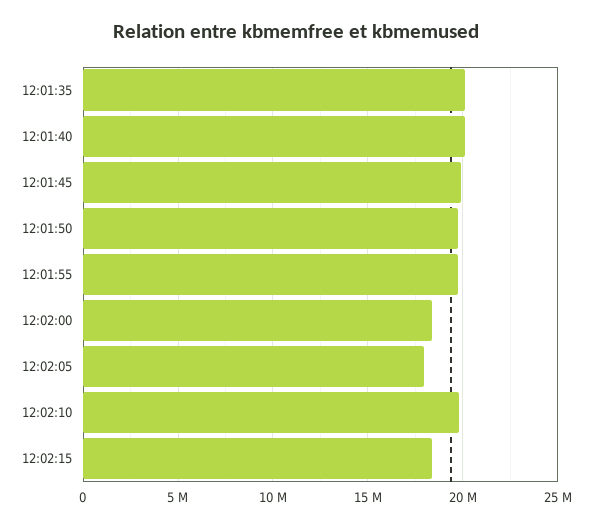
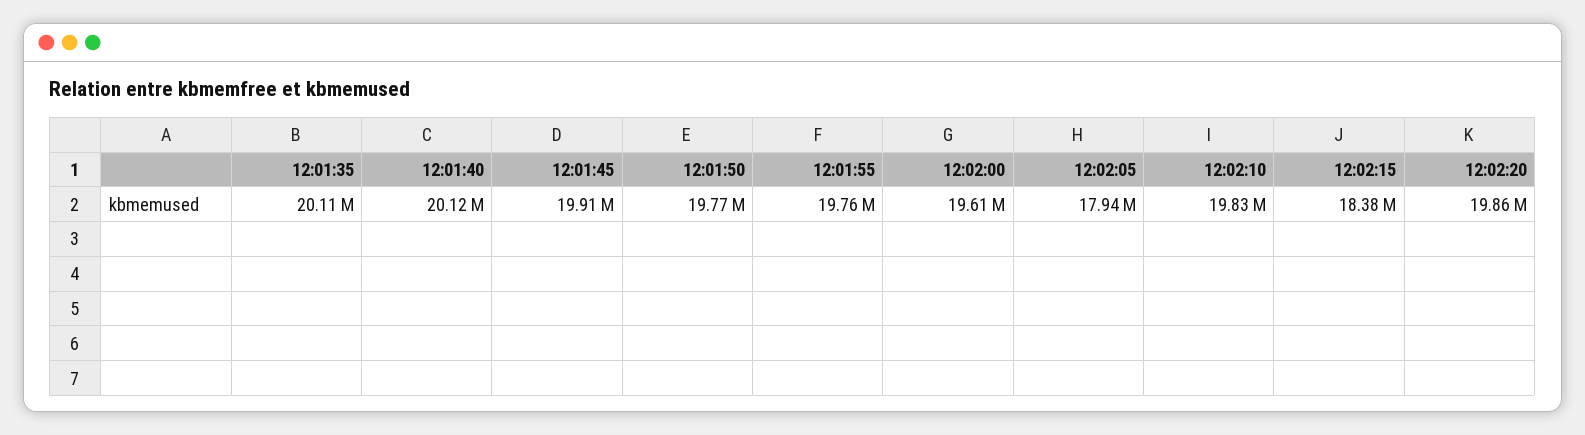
12:02:00: 18500000 -> 19610000
12:02:20: none -> 19860000

